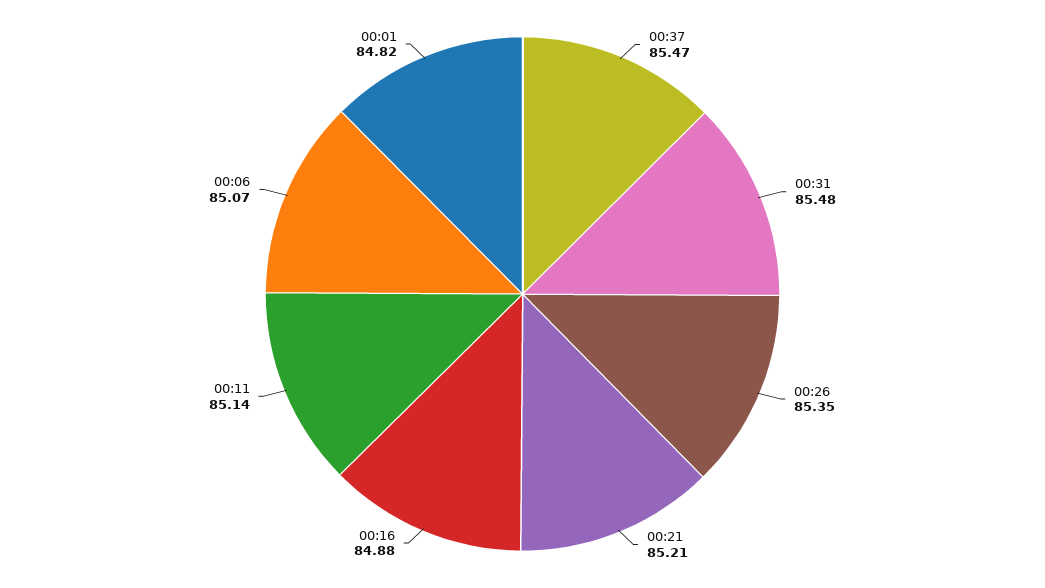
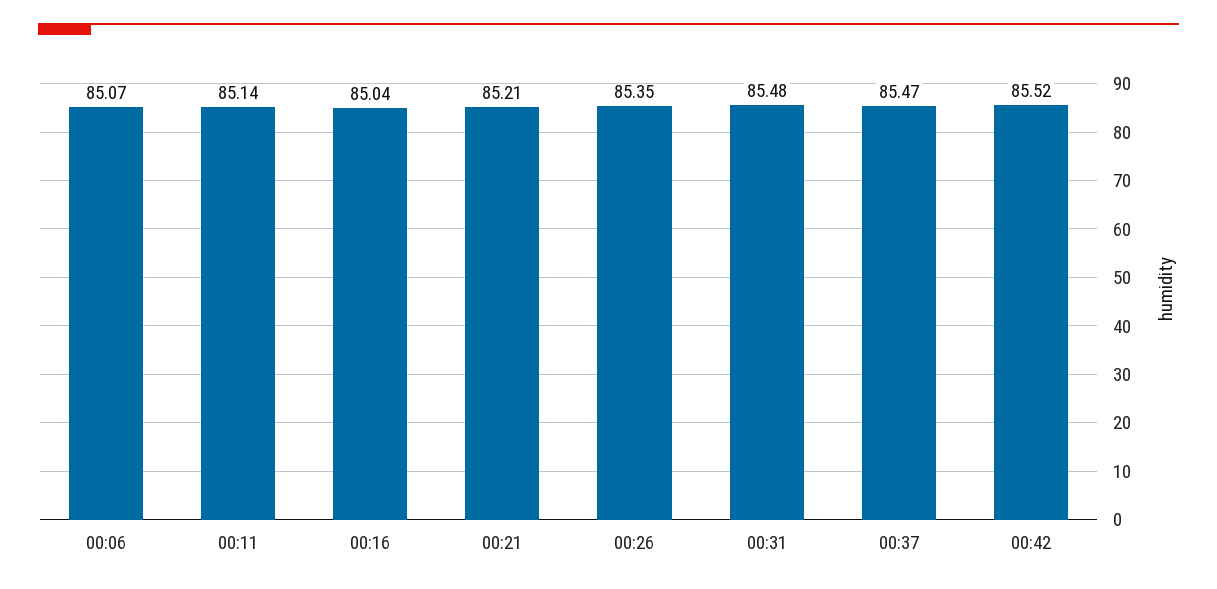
00:16: 84.88 -> 85.04
00:01: 84.82 -> none
00:42: none -> 85.52

